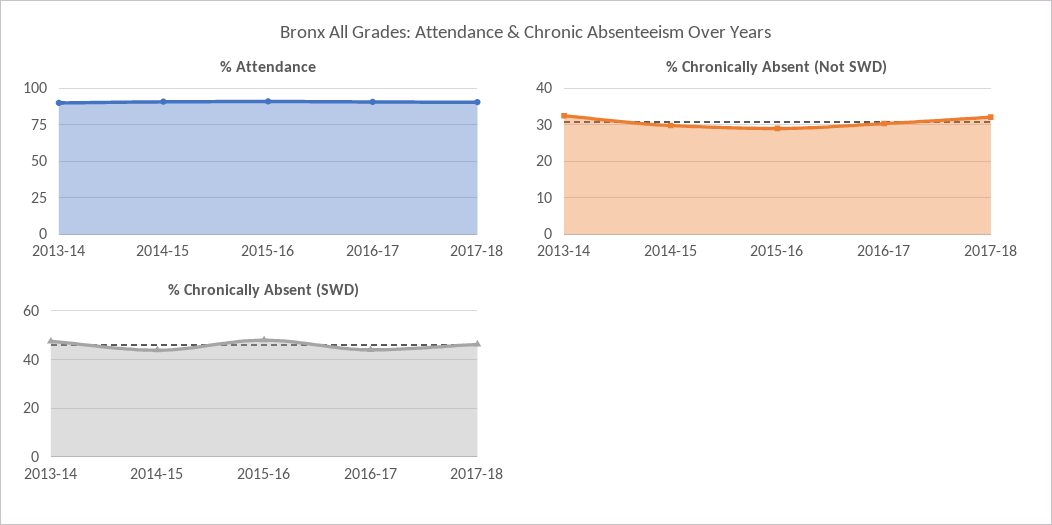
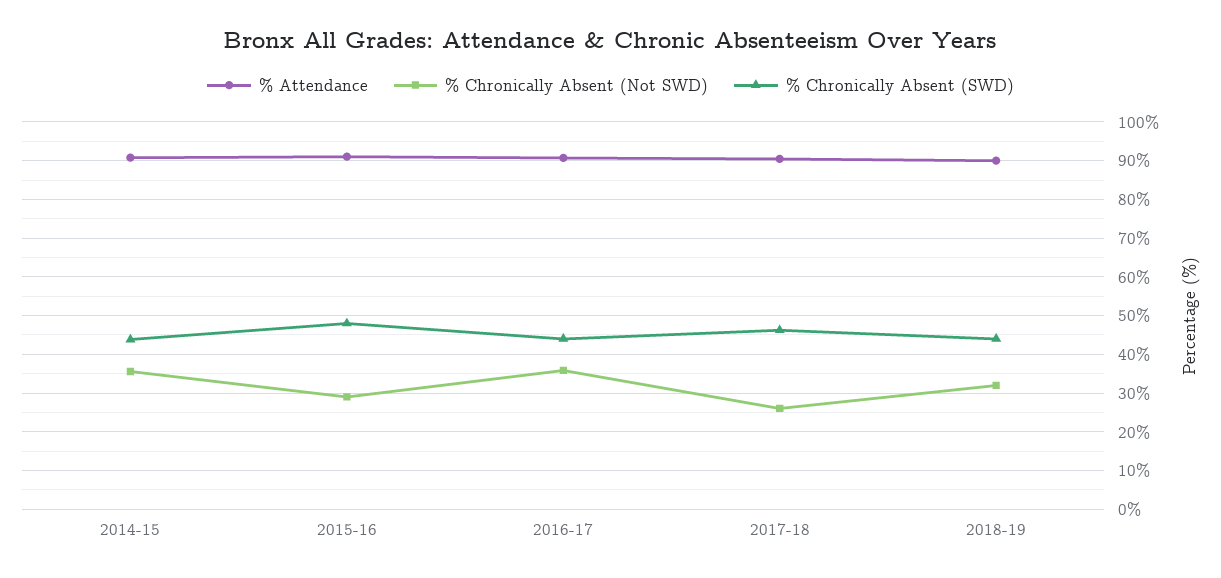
% Attendance, 2013-14: 90 -> none
% Chronically Absent (Not SWD), 2013-14: 32 -> none
% Chronically Absent (Not SWD), 2014-15: 30 -> 36
% Chronically Absent (Not SWD), 2016-17: 30 -> 36
% Chronically Absent (Not SWD), 2017-18: 32 -> 26
% Chronically Absent (SWD), 2013-14: 47.5 -> none
% Attendance, 2018-19: none -> 90
% Chronically Absent (Not SWD), 2018-19: none -> 32
% Chronically Absent (SWD), 2018-19: none -> 44

